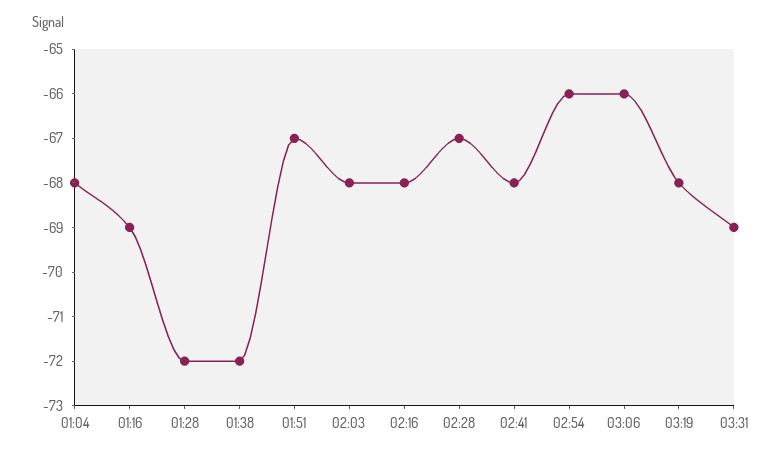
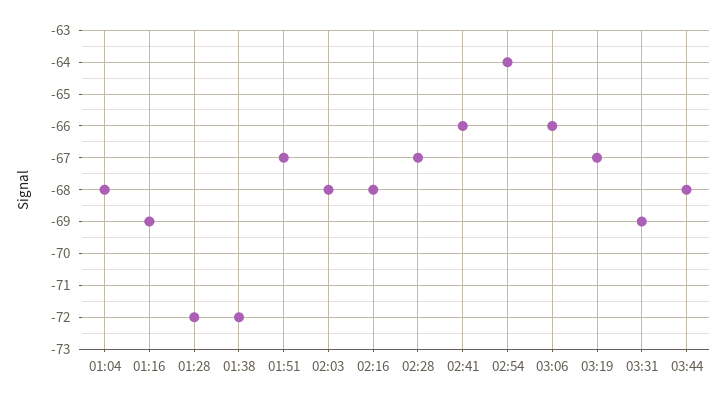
02:41: -68 -> -66
02:54: -66 -> -64
03:19: -68 -> -67
03:44: none -> -68

